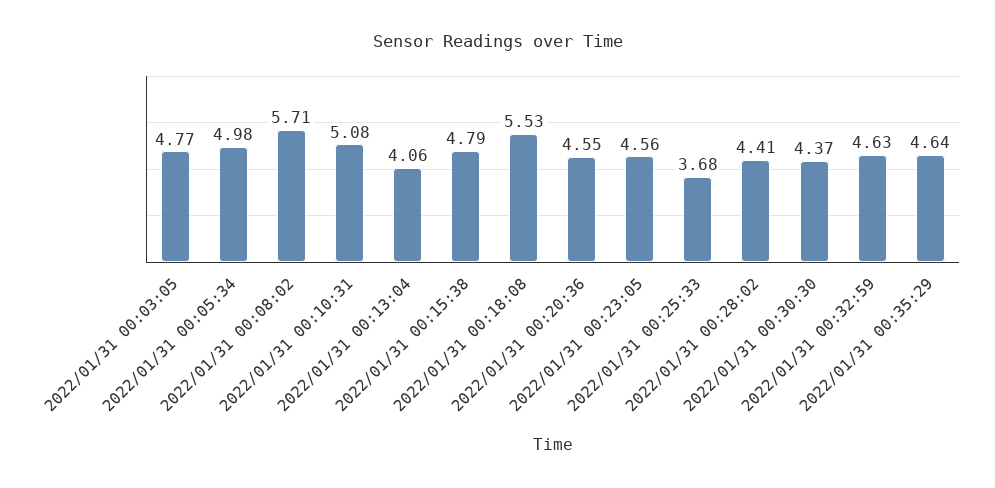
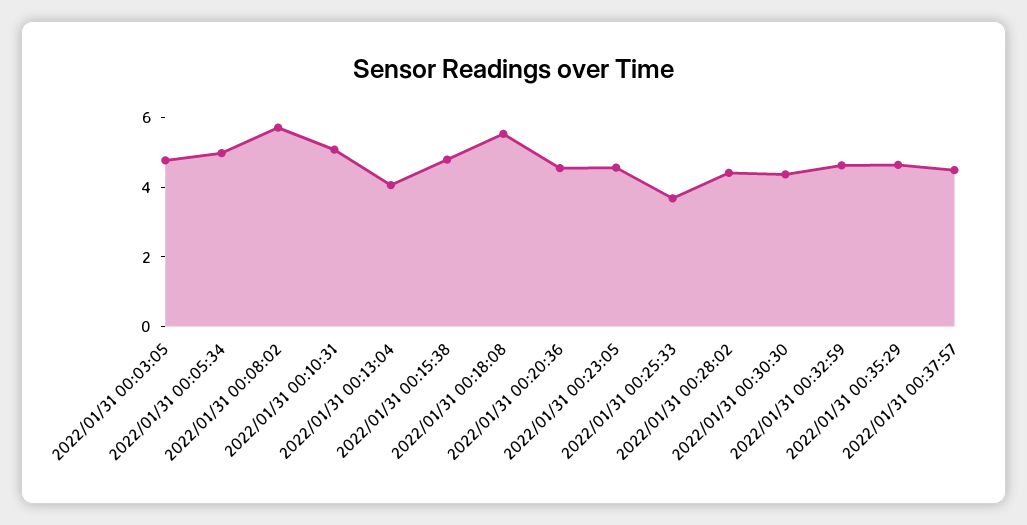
2022/01/31 00:37:57: none -> 4.5

